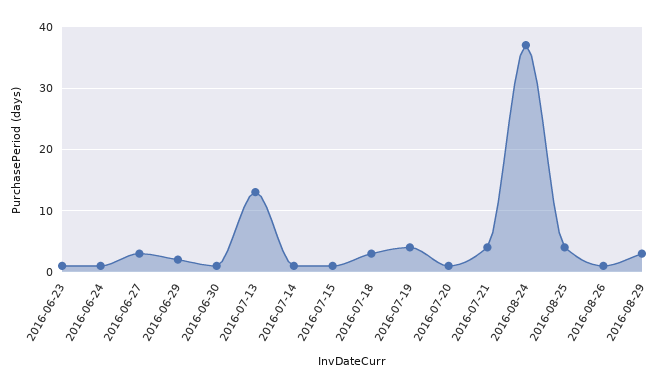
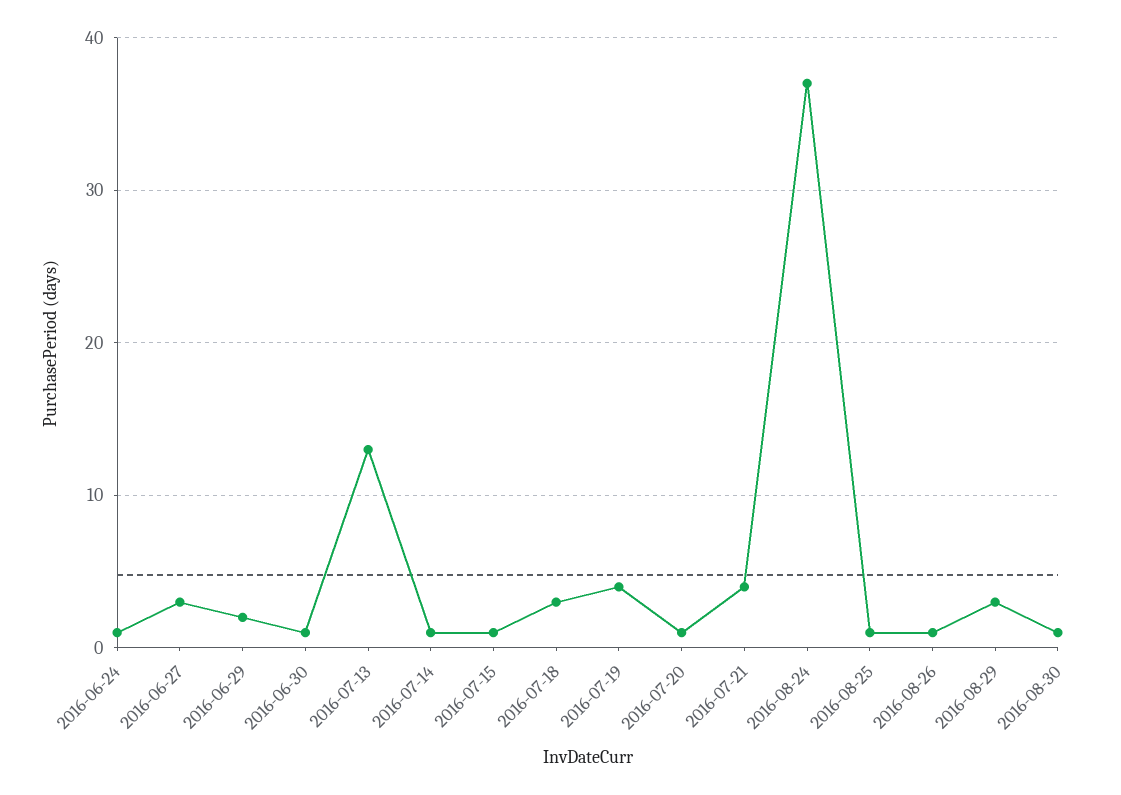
2016-06-23: 1 -> none
2016-08-25: 4 -> 1
2016-08-30: none -> 1

